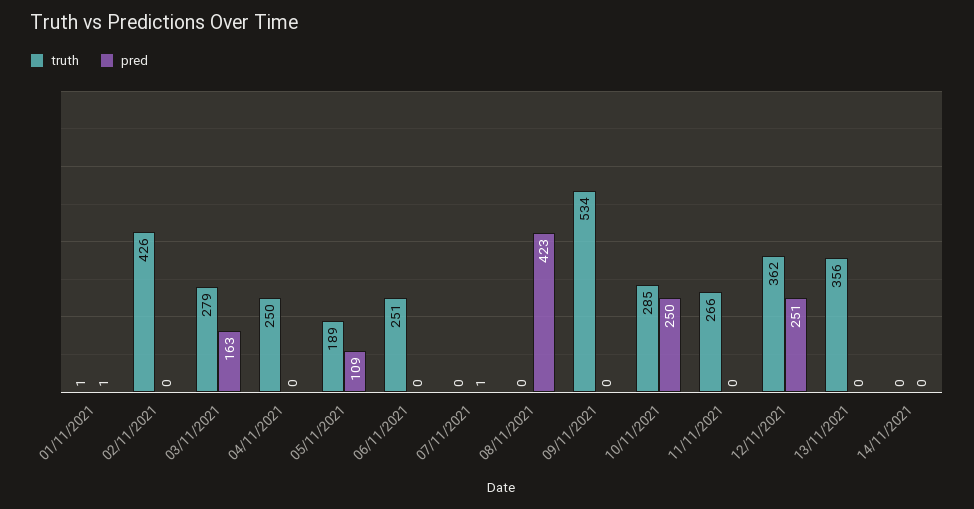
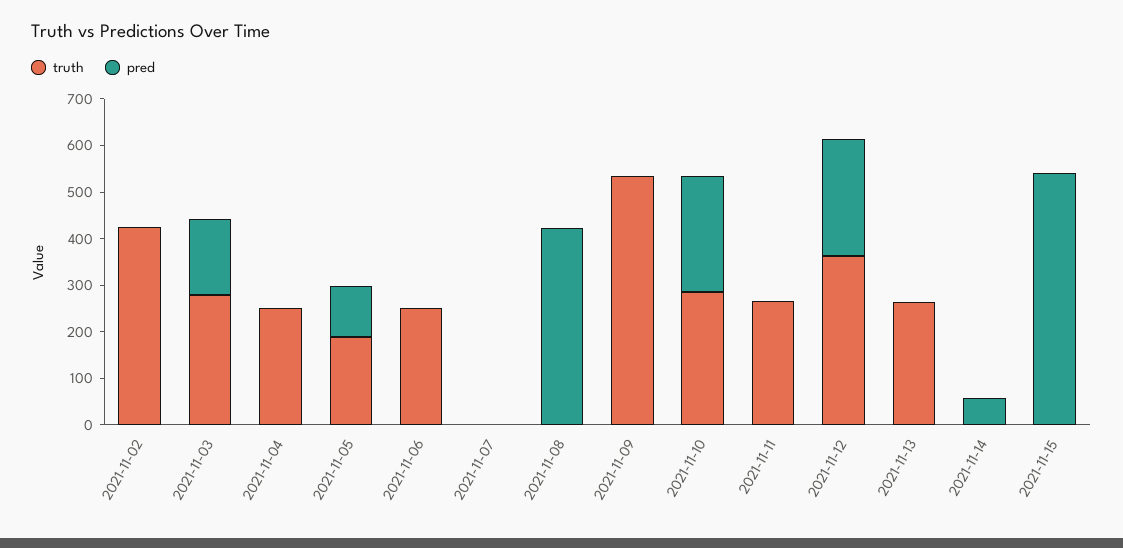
truth, 01/11/2021: 1 -> none
pred, 01/11/2021: 1 -> none
truth, 13/11/2021: 356 -> 260
pred, 14/11/2021: 0 -> 60
truth, 2021-11-15: none -> 0
pred, 2021-11-15: none -> 540

